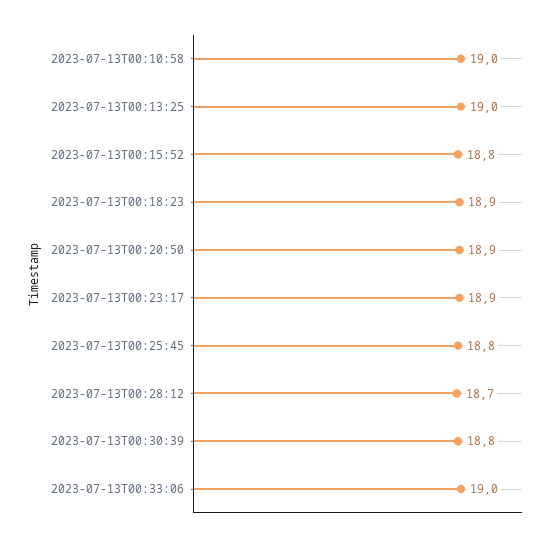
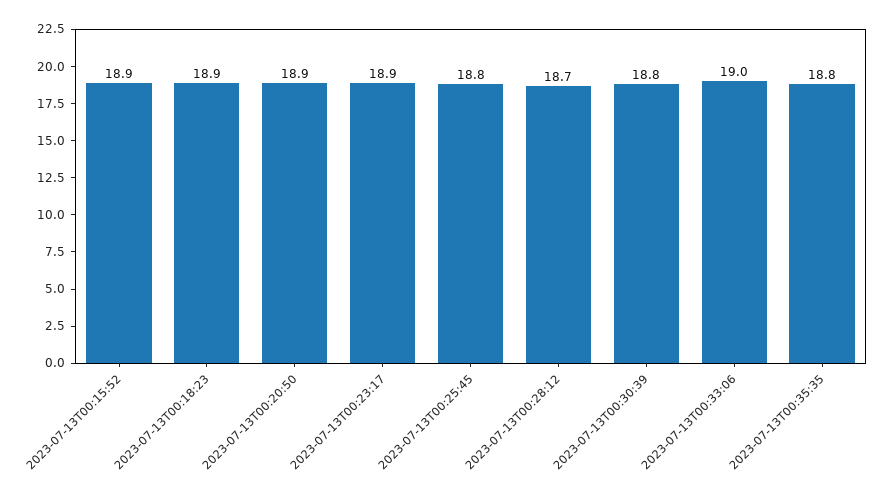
2023-07-13T00:10:58: 19 -> none
2023-07-13T00:13:25: 19 -> none
2023-07-13T00:15:52: 18.8 -> 18.9
2023-07-13T00:35:35: none -> 18.8

